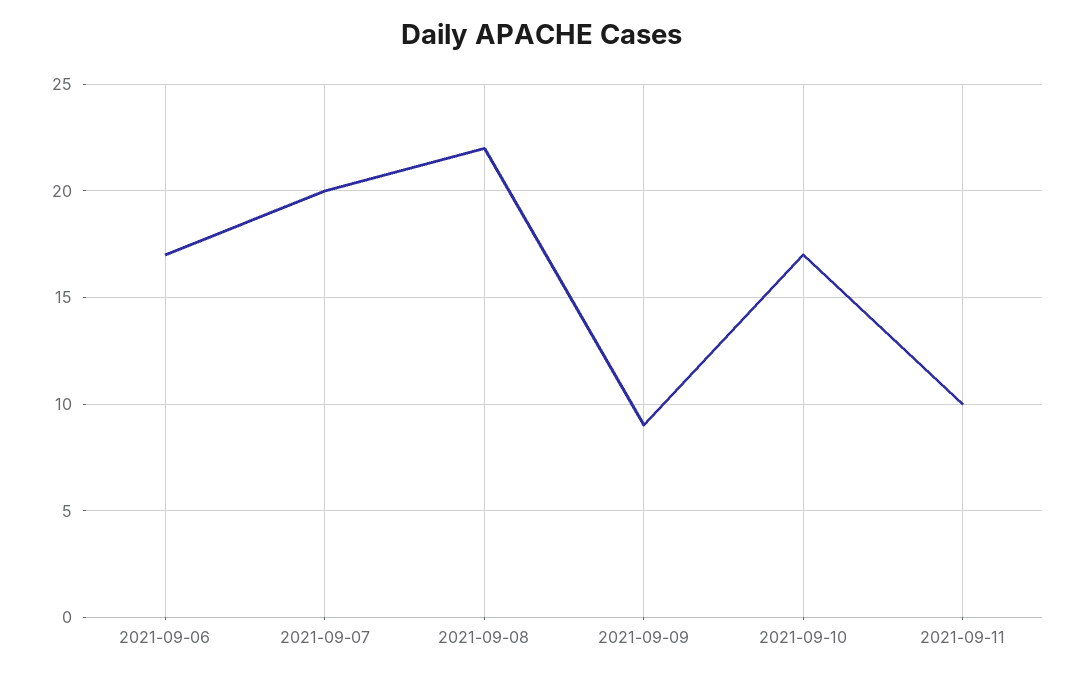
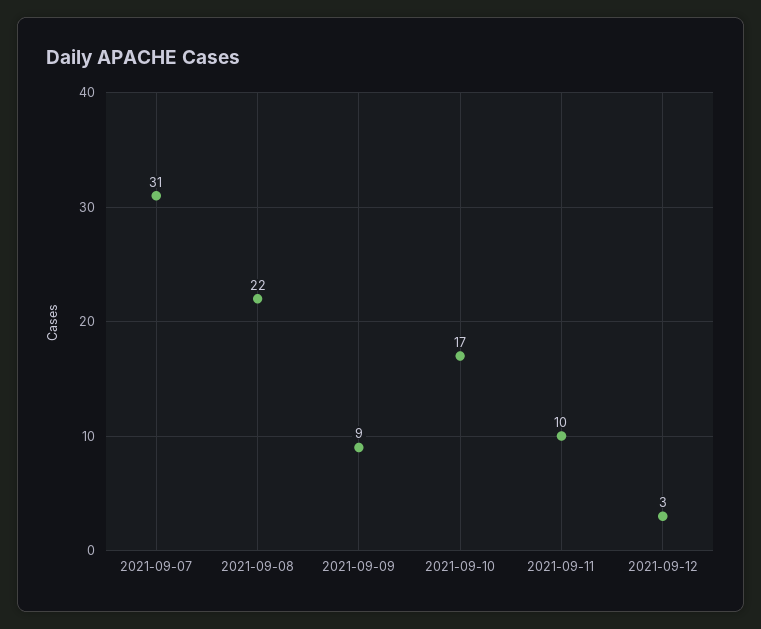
2021-09-06: 17 -> none
2021-09-07: 20 -> 31
2021-09-12: none -> 3

